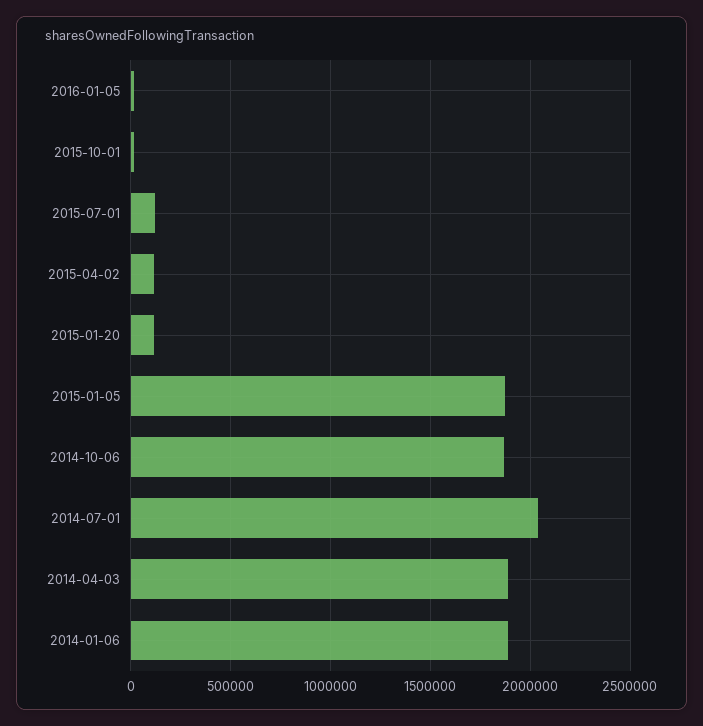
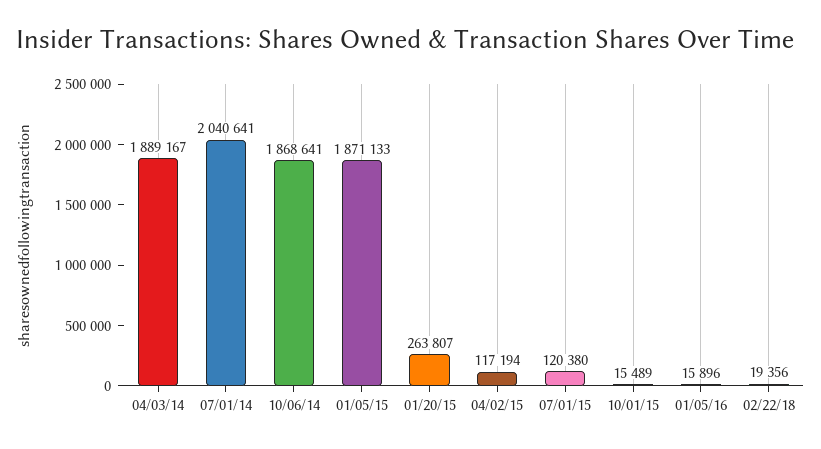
2015-01-20: 100000 -> 263807
2014-01-06: 1900000 -> none
02/22/18: none -> 19356

